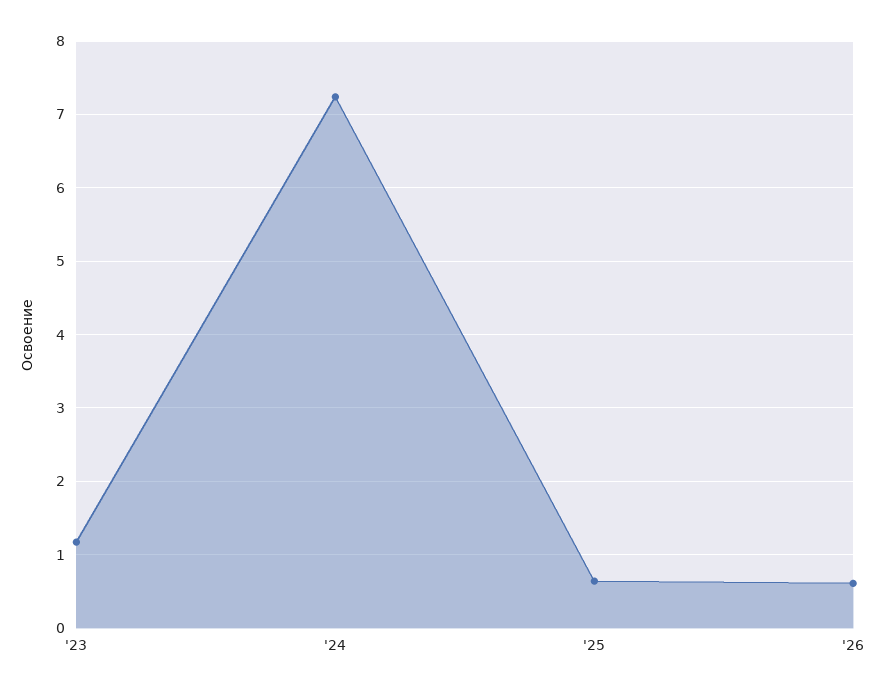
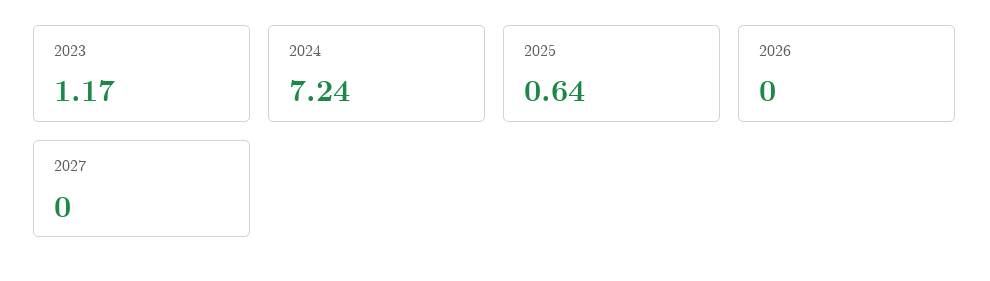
'26: 0.6 -> 0
2027: none -> 0

